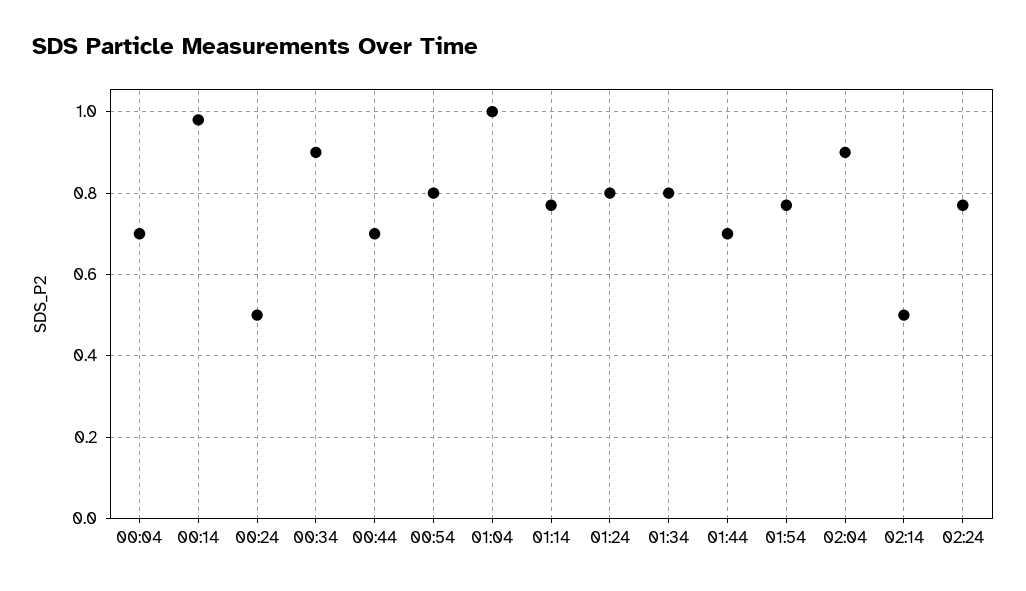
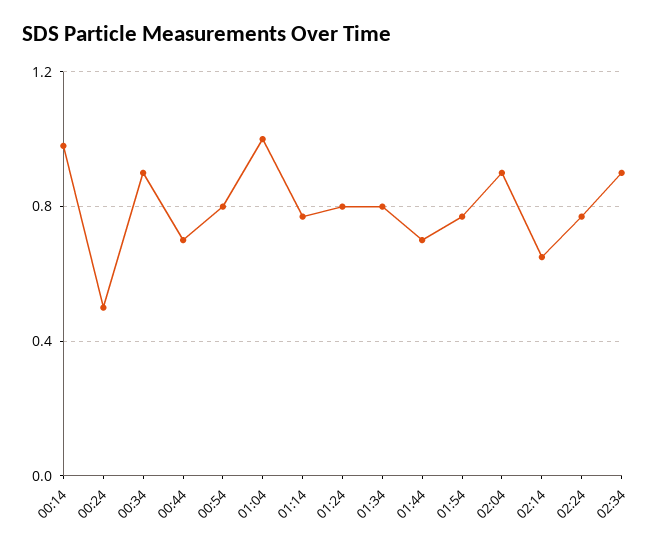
00:04: 0.7 -> none
02:14: 0.5 -> 0.65
02:34: none -> 0.9

